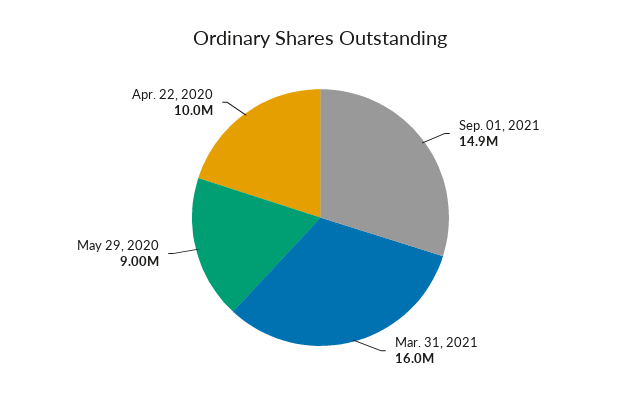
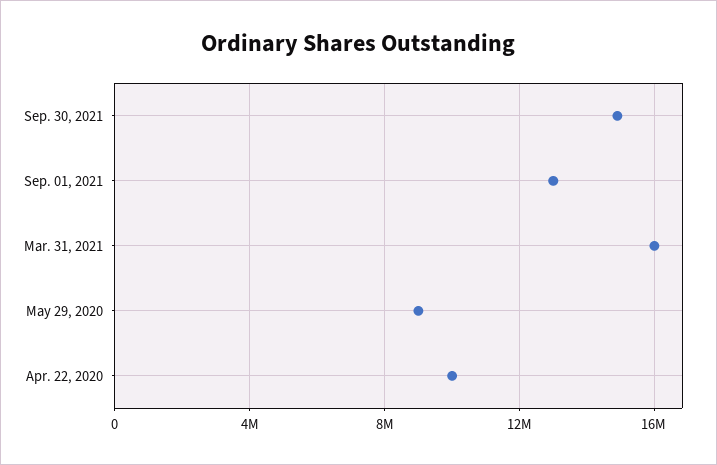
Sep. 01, 2021: 14900000 -> 13000000
Sep. 30, 2021: none -> 15000000

